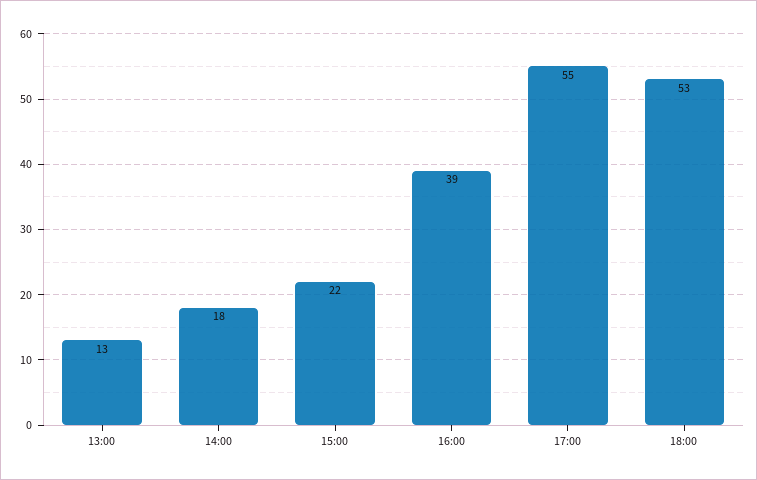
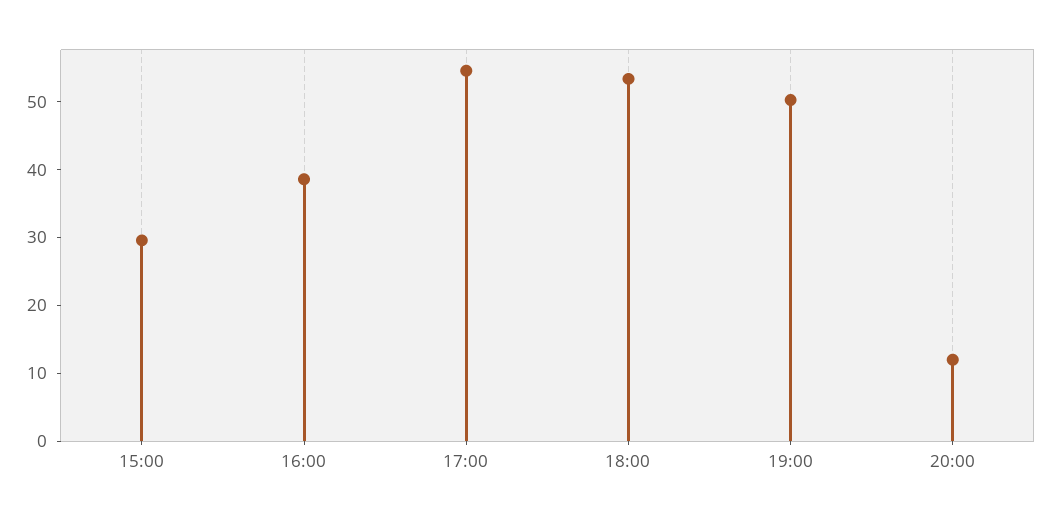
13:00: 13 -> none
14:00: 18 -> none
15:00: 22 -> 30
19:00: none -> 50
20:00: none -> 12

